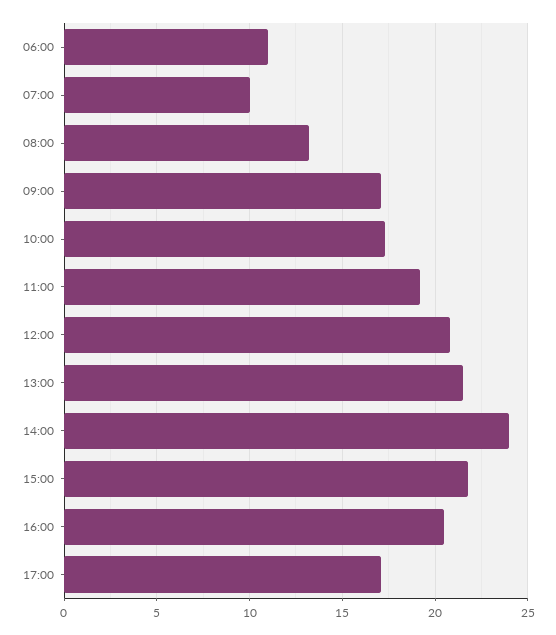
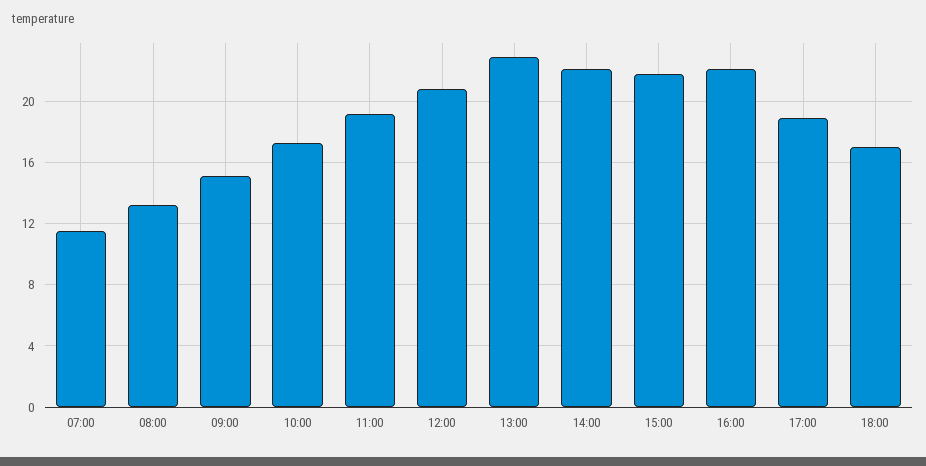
06:00: 11 -> none
07:00: 10 -> 11.5
09:00: 17 -> 15
13:00: 21.5 -> 23
14:00: 24 -> 22
16:00: 20.5 -> 22
17:00: 17 -> 19
18:00: none -> 17

